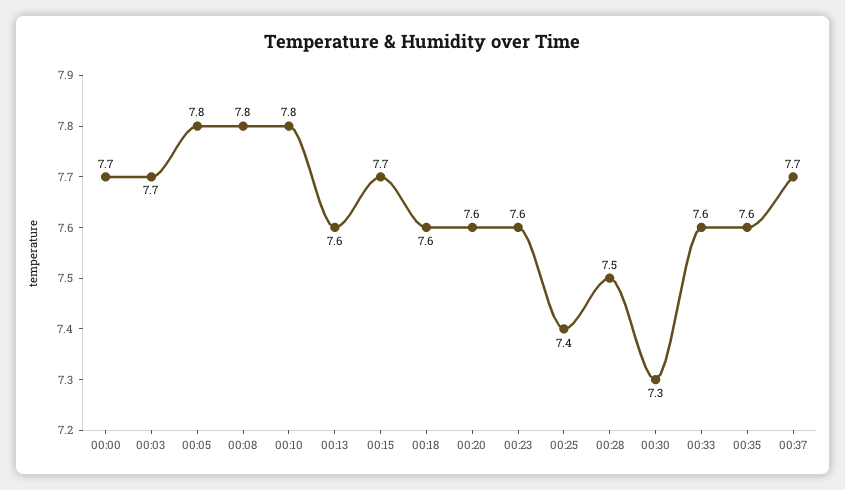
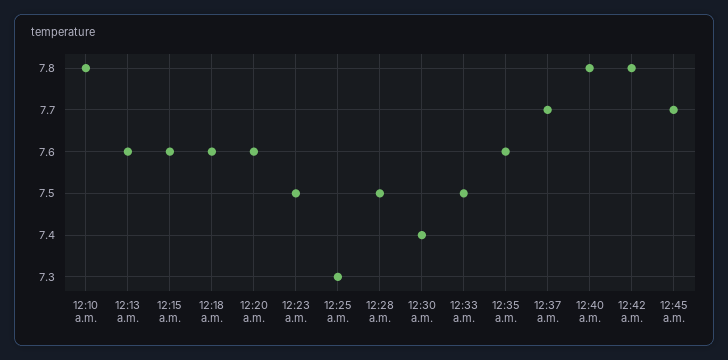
00:00: 7.7 -> none
00:03: 7.7 -> none
00:05: 7.8 -> none
00:08: 7.8 -> none
00:15: 7.7 -> 7.6
00:23: 7.6 -> 7.5
00:25: 7.4 -> 7.3
00:30: 7.3 -> 7.4
00:33: 7.6 -> 7.5
12:40 a.m.: none -> 7.8
12:42 a.m.: none -> 7.8
12:45 a.m.: none -> 7.7

